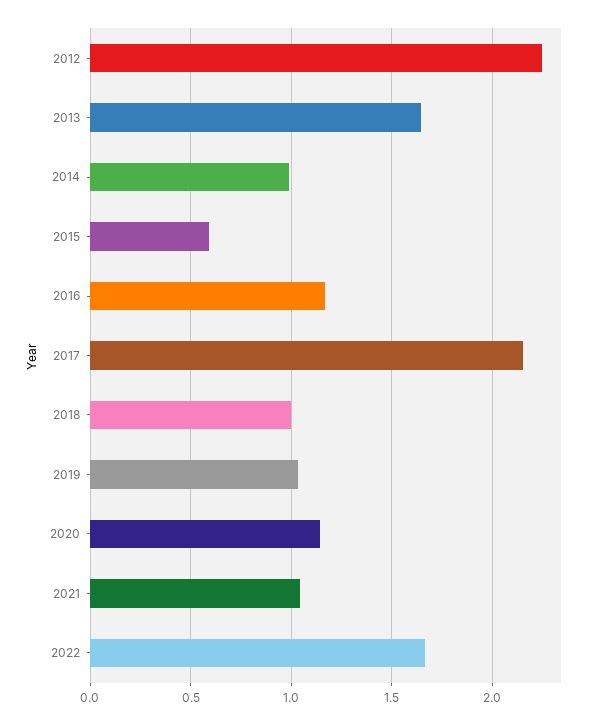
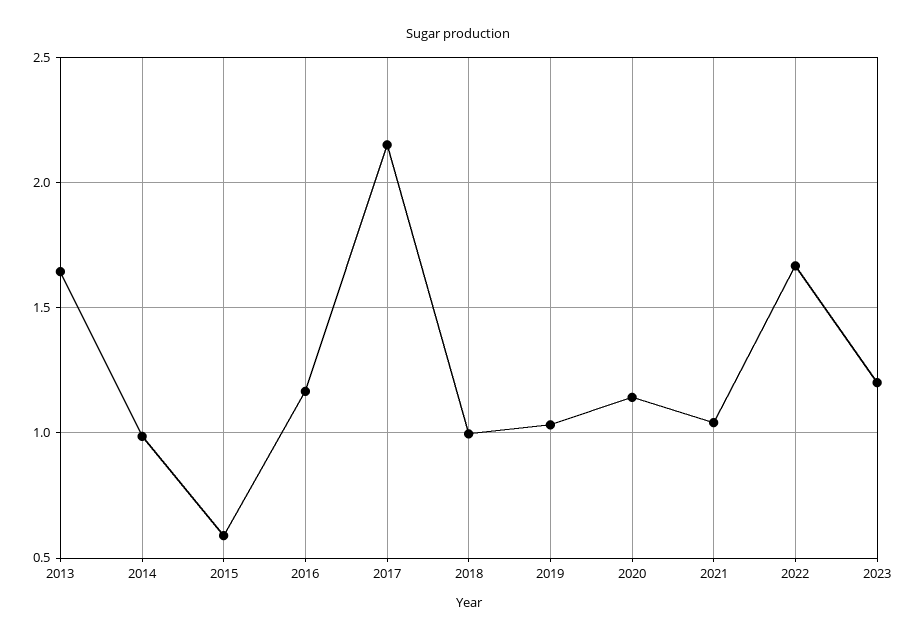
2012: 2.25 -> none
2023: none -> 1.2

